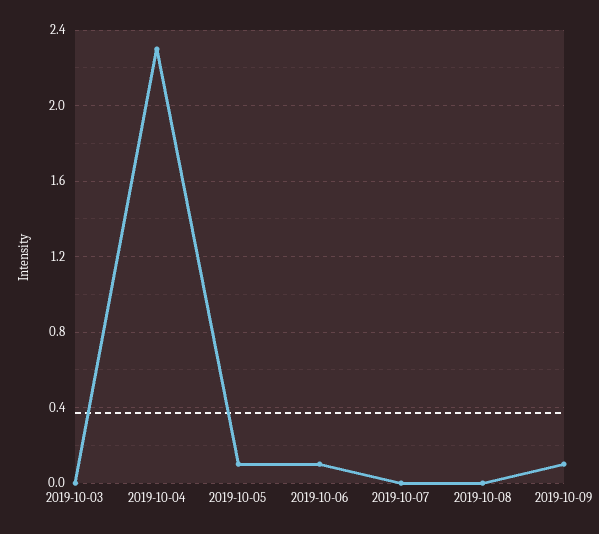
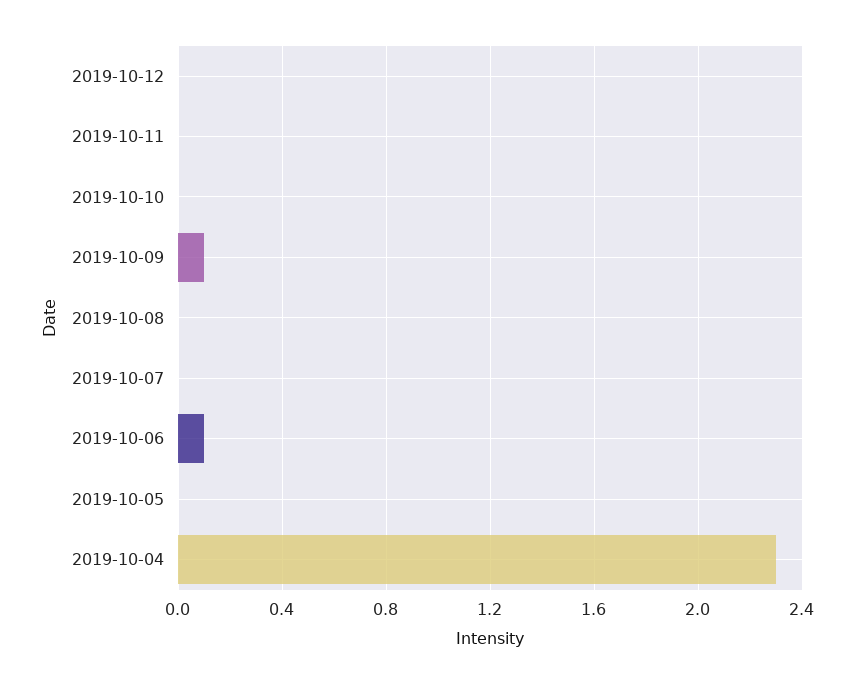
2019-10-03: 0 -> none
2019-10-05: 0.1 -> 0
2019-10-12: none -> 0
2019-10-11: none -> 0
2019-10-10: none -> 0

